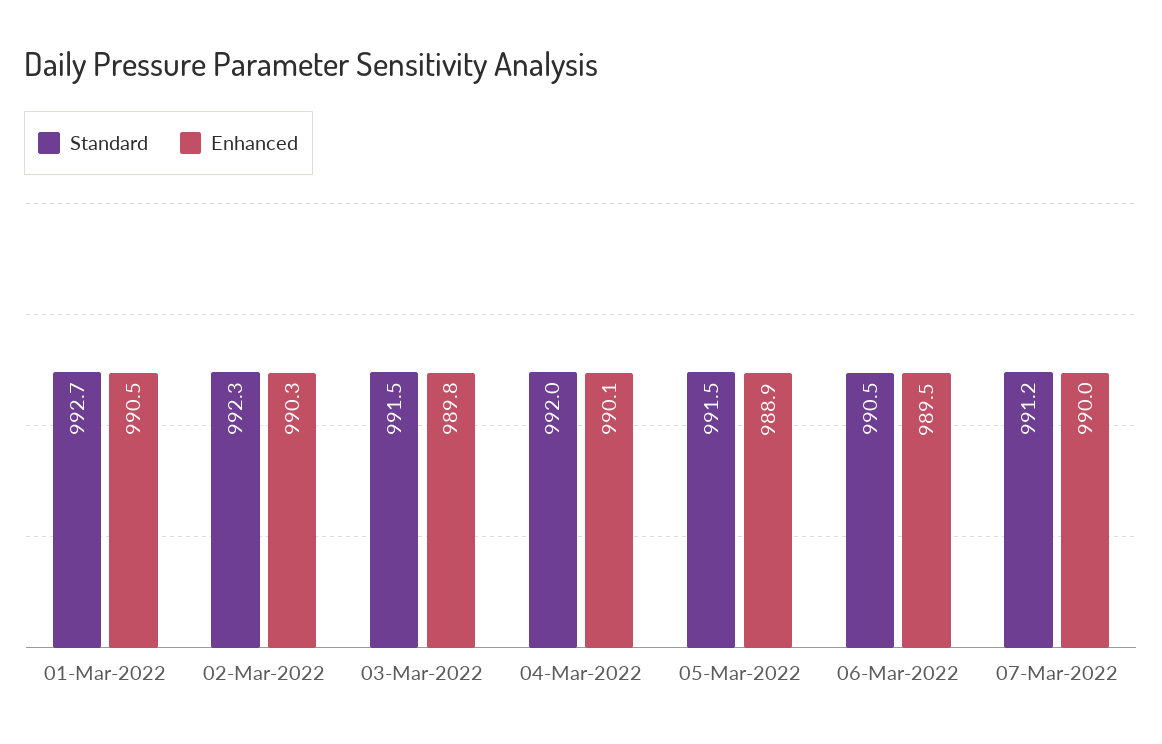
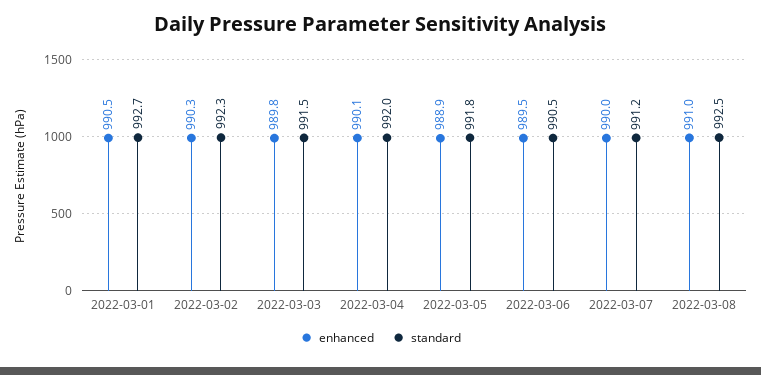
Standard, 05-Mar-2022: 991.5 -> 991.8
Enhanced, 2022-03-08: none -> 991
Standard, 2022-03-08: none -> 992.5

